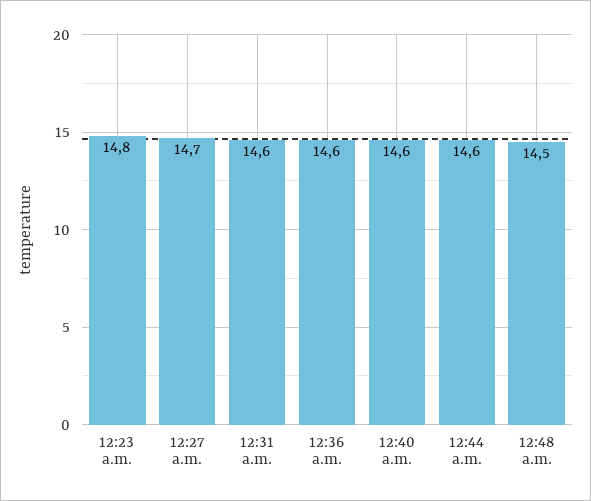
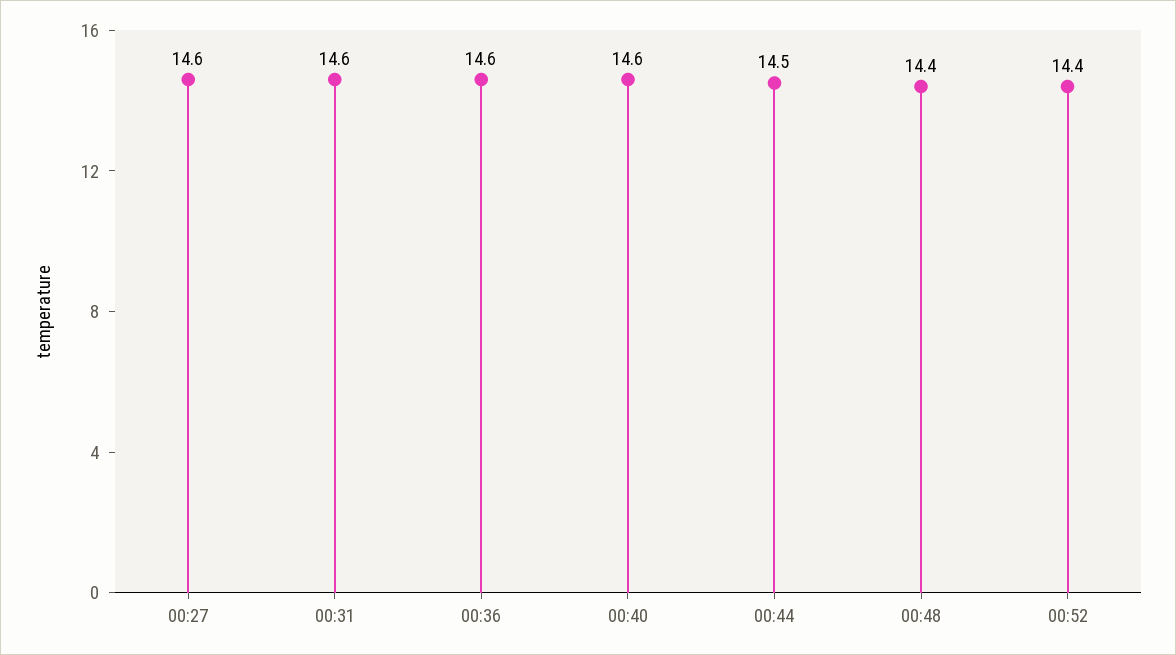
12:23 a.m.: 14.8 -> none
12:27 a.m.: 14.7 -> 14.6
12:44 a.m.: 14.6 -> 14.5
12:48 a.m.: 14.5 -> 14.4
00:52: none -> 14.4

